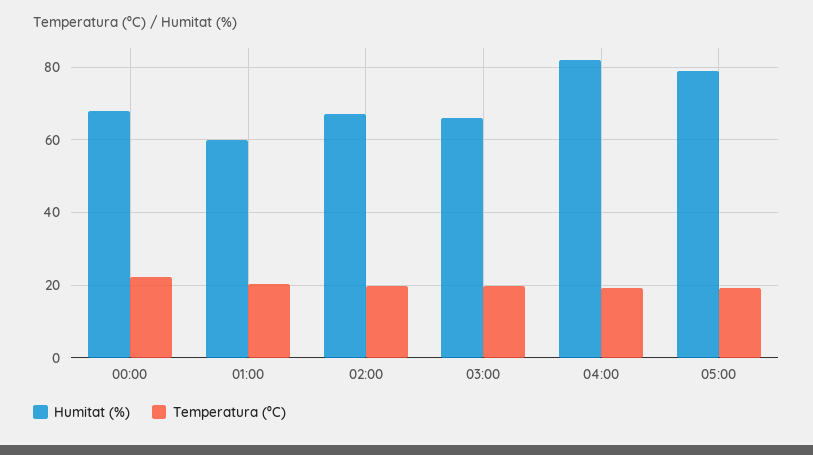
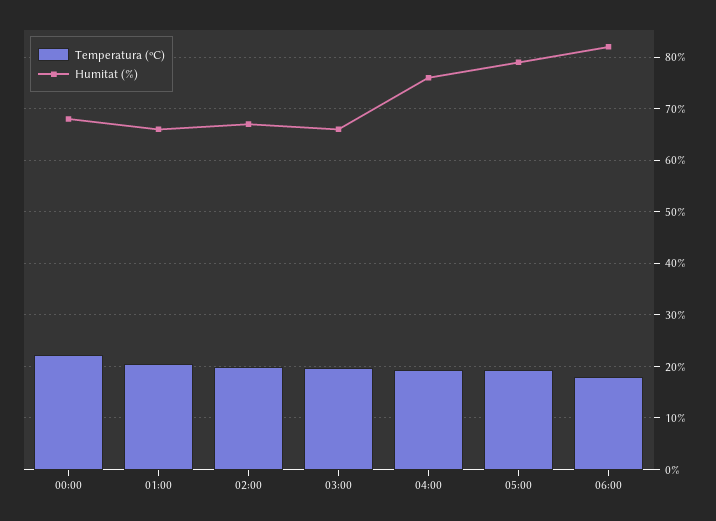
Humitat (%), 01:00: 60 -> 66
Humitat (%), 04:00: 82 -> 76
Temperatura (ºC), 06:00: none -> 18
Humitat (%), 06:00: none -> 82

